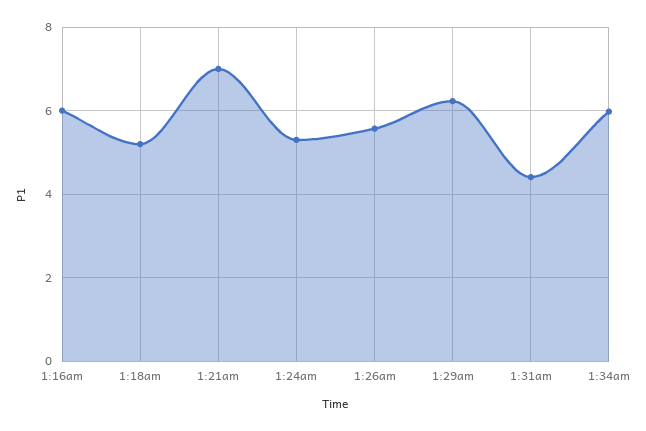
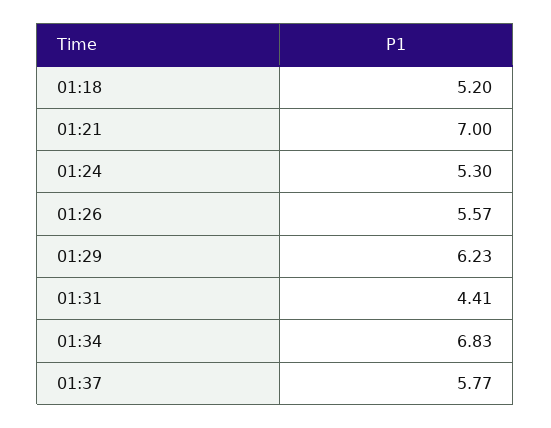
1:16am: 6 -> none
1:34am: 6 -> 6.83
01:37: none -> 5.77

